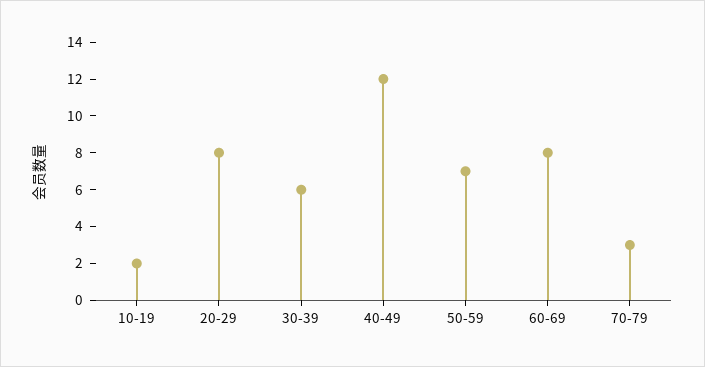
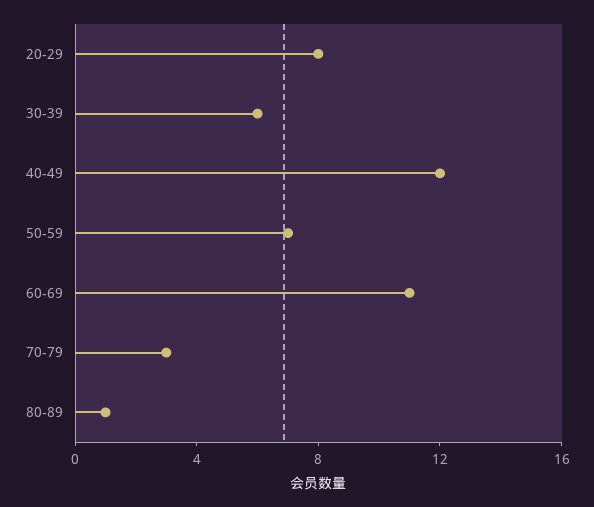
10-19: 2 -> none
60-69: 8 -> 11
80-89: none -> 1

